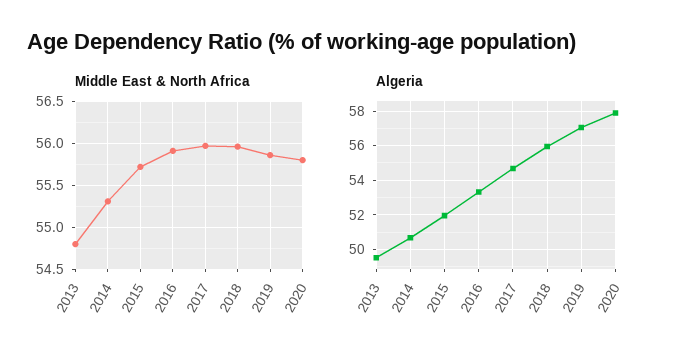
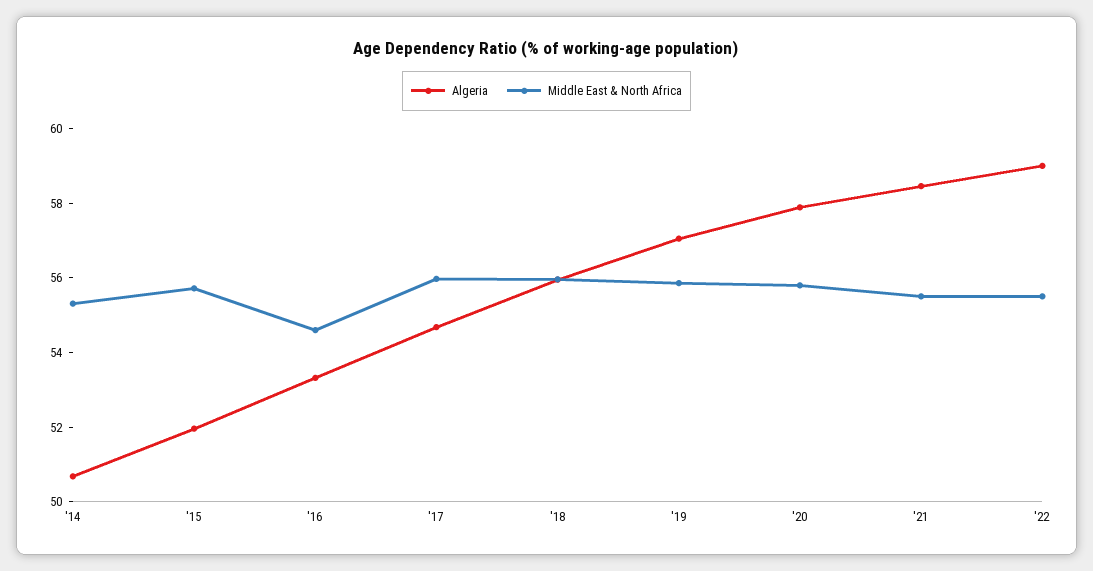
Middle East & North Africa, 2013: 54.8 -> none
Middle East & North Africa, 2016: 55.9 -> 54.5
Algeria, 2013: 49.5 -> none
Algeria, '21: none -> 58.5
Middle East & North Africa, '21: none -> 55.5
Algeria, '22: none -> 59
Middle East & North Africa, '22: none -> 55.5

